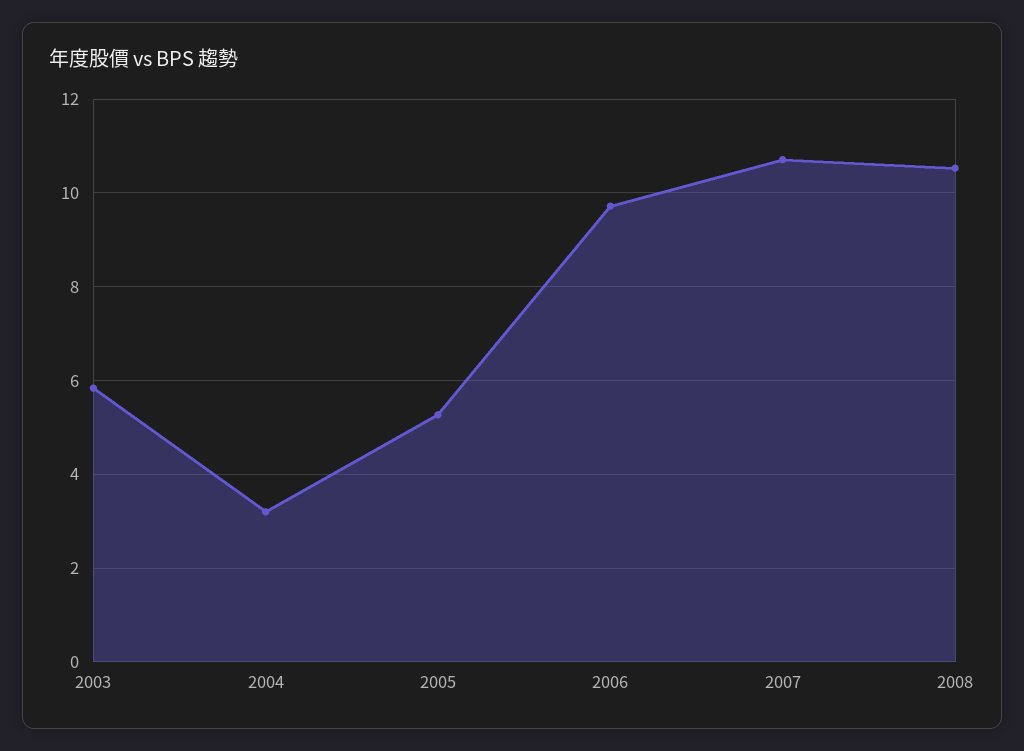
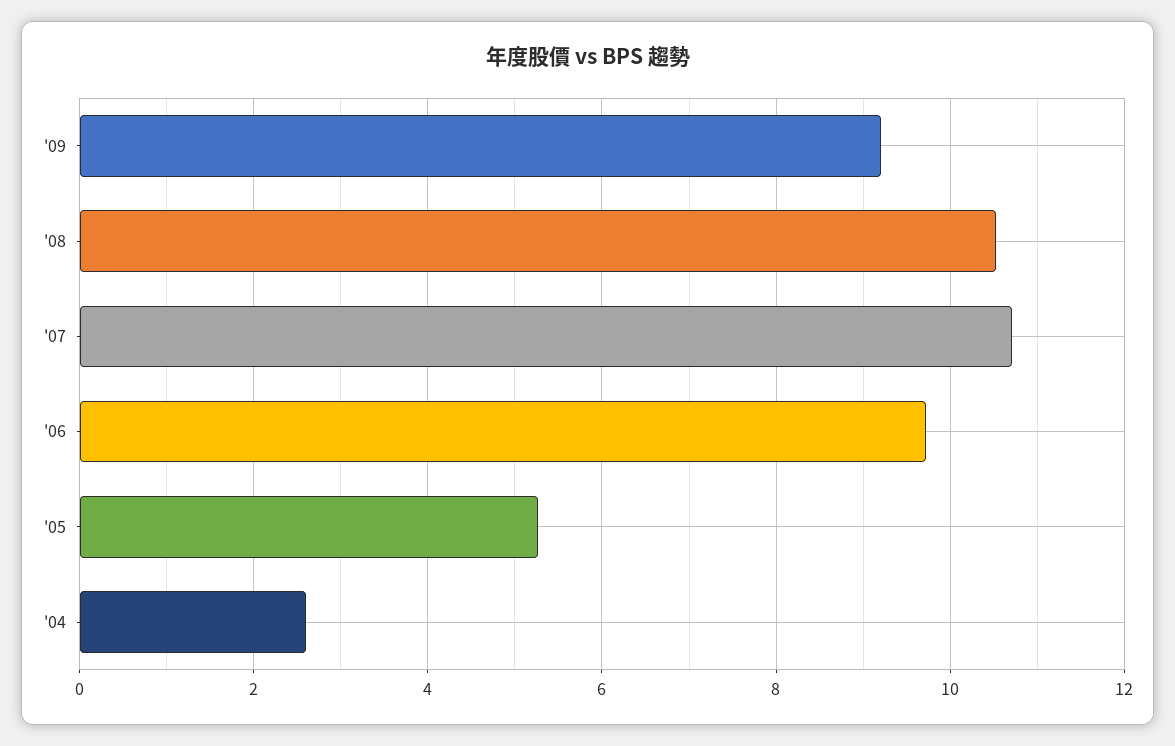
2003: 5.8 -> none
2004: 3.2 -> 2.6
'09: none -> 9.2

